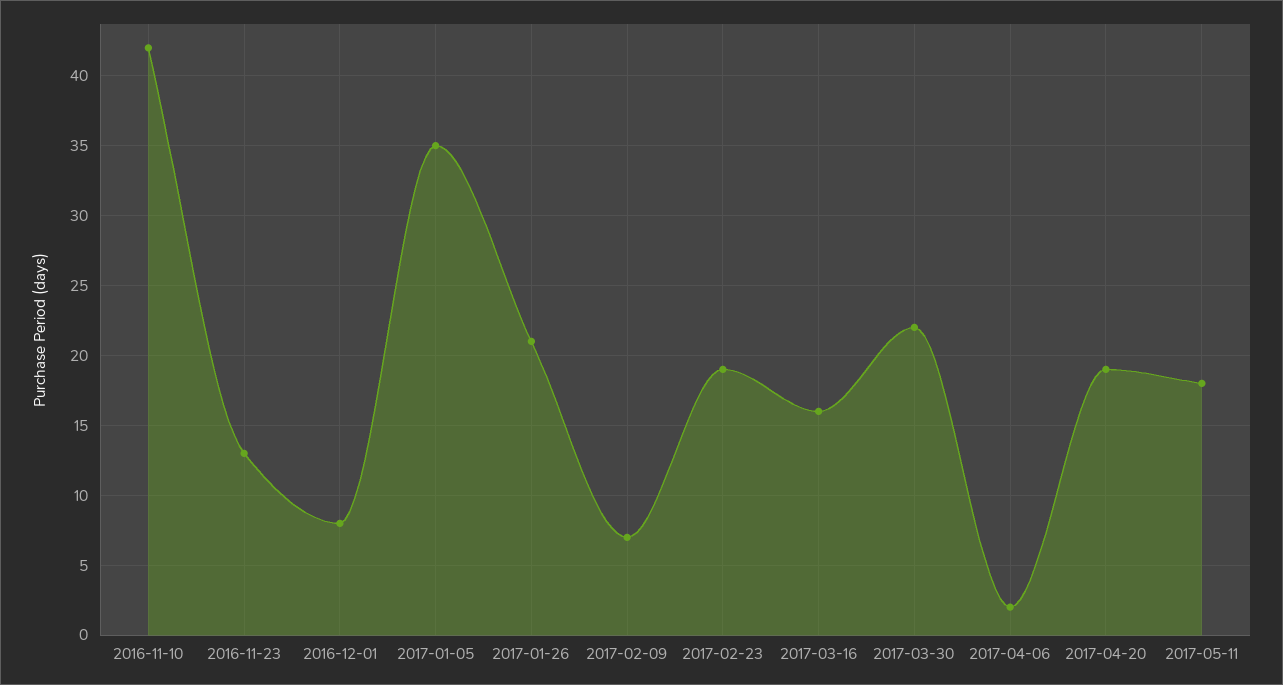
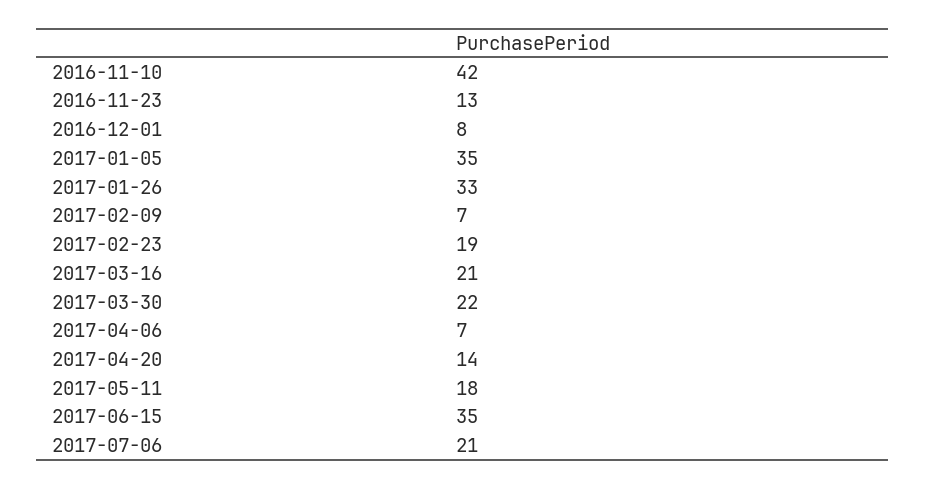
2017-01-26: 21 -> 33
2017-03-16: 16 -> 21
2017-04-06: 2 -> 7
2017-04-20: 19 -> 14
2017-06-15: none -> 35
2017-07-06: none -> 21

